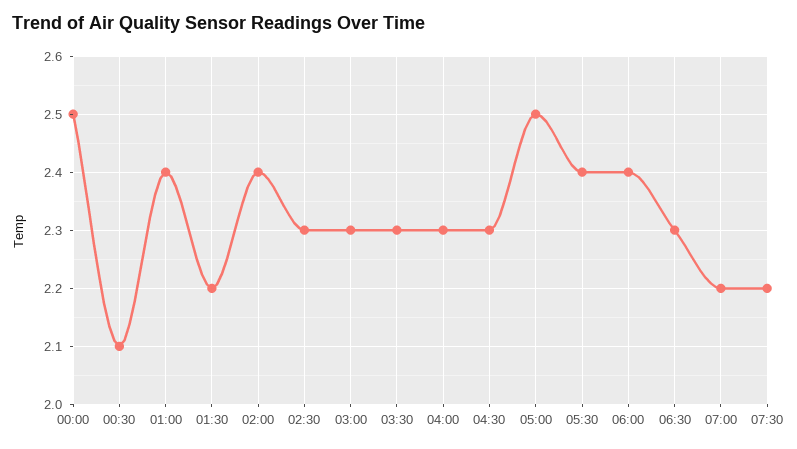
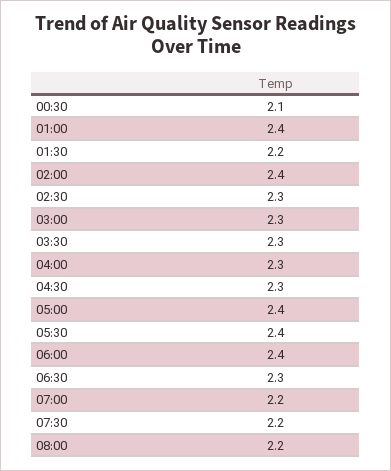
00:00: 2.5 -> none
05:00: 2.5 -> 2.4
08:00: none -> 2.2

